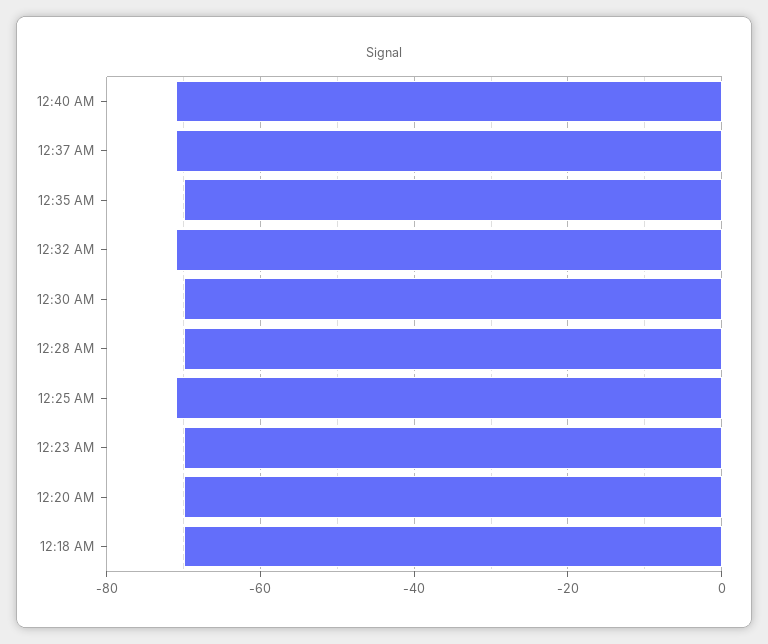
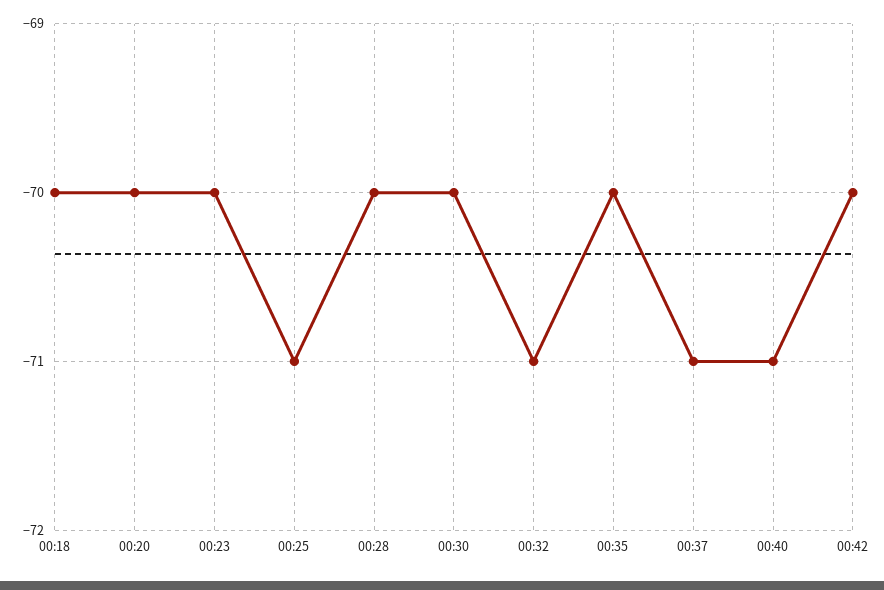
00:42: none -> -70

